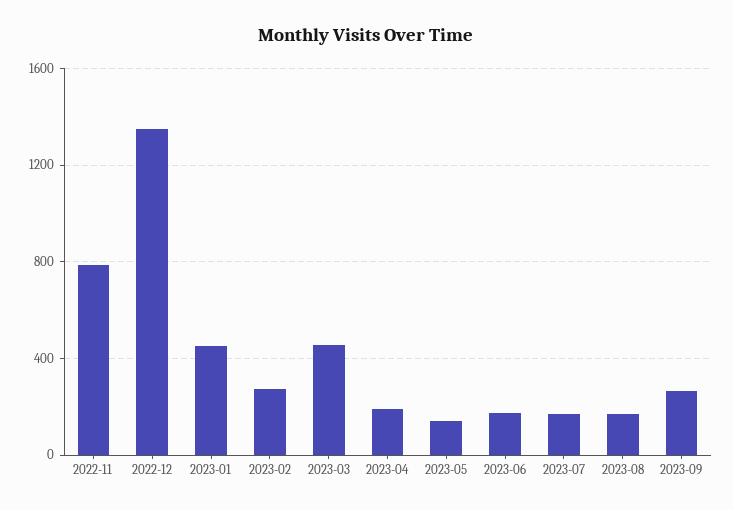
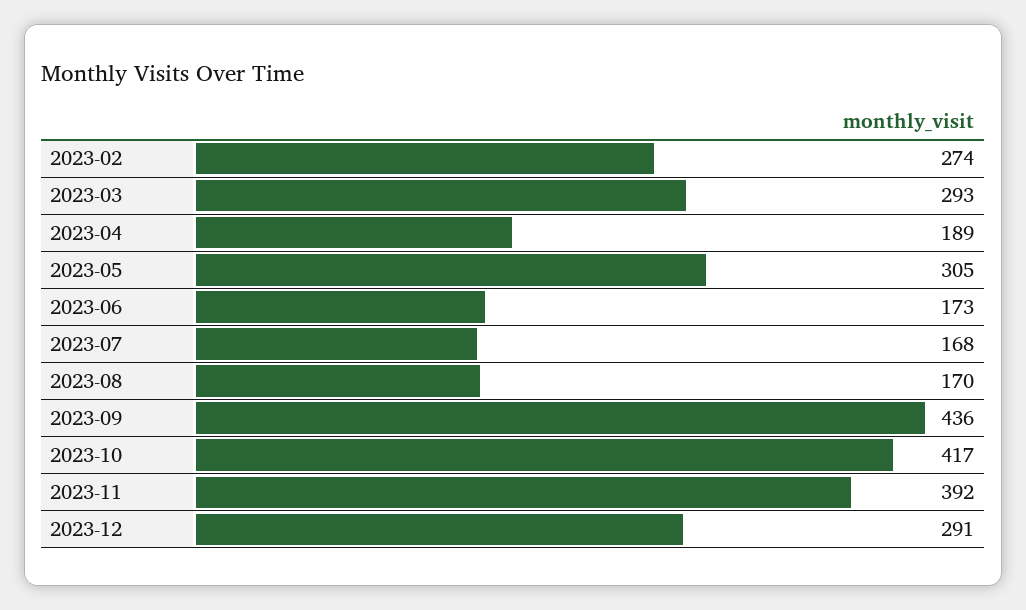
2022-11: 800 -> none
2022-12: 1350 -> none
2023-01: 450 -> none
2023-03: 450 -> 293
2023-05: 150 -> 305
2023-09: 250 -> 436
2023-10: none -> 417
2023-11: none -> 392
2023-12: none -> 291

